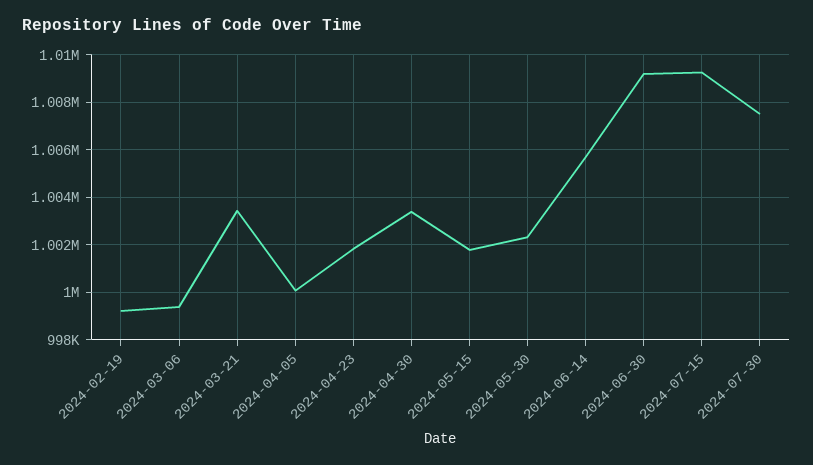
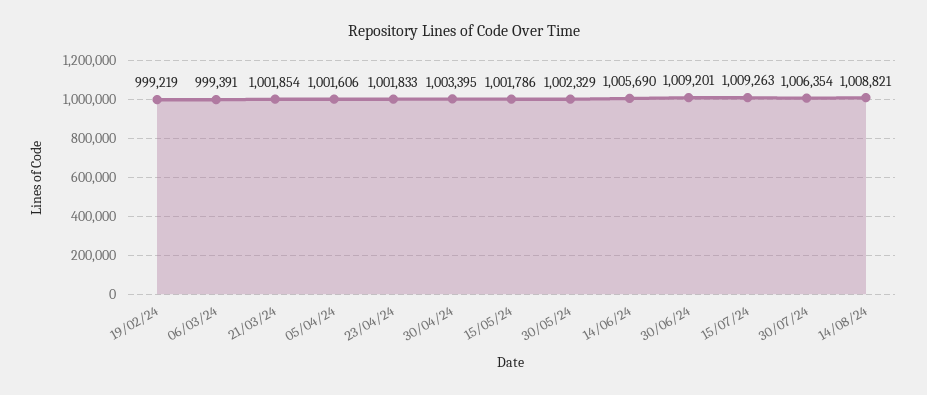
2024-03-21: 1003500 -> 1001854
2024-04-05: 1000000 -> 1001606
2024-07-30: 1007500 -> 1006354
14/08/24: none -> 1008821

